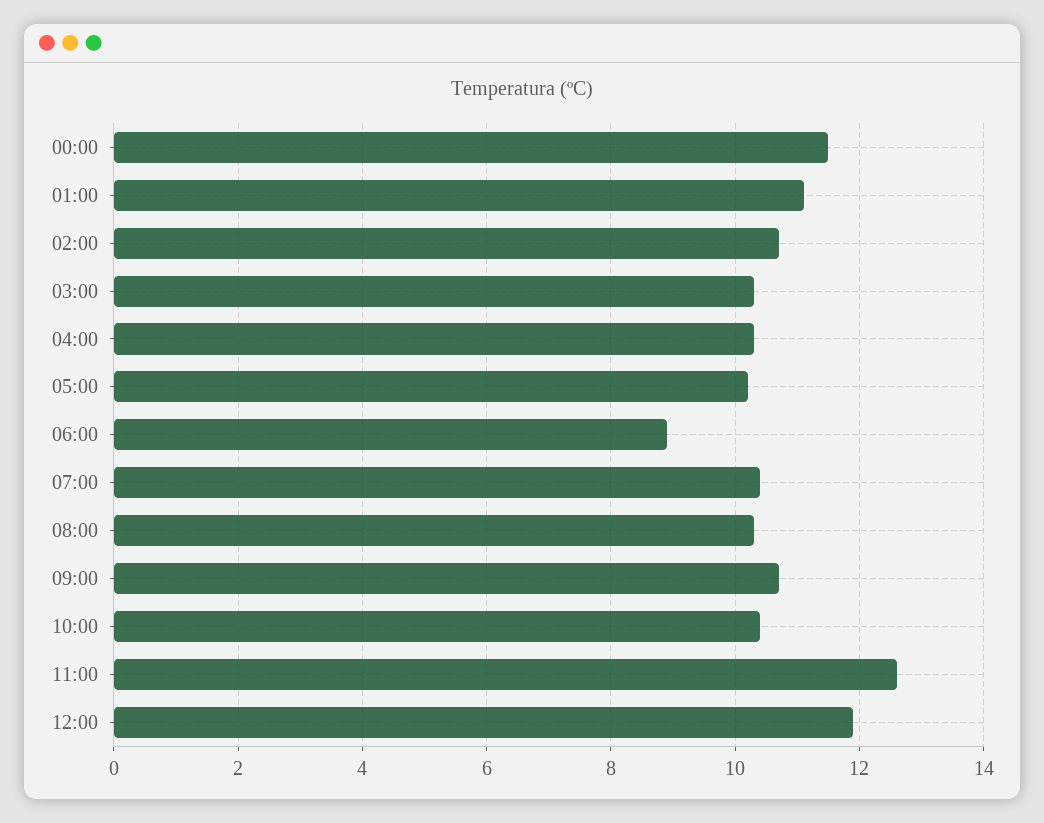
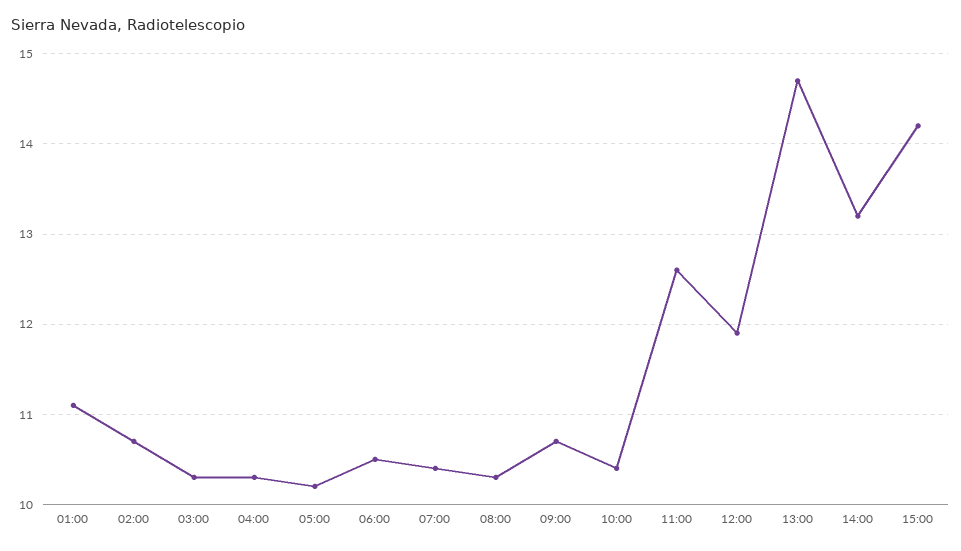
00:00: 11.5 -> none
06:00: 9 -> 10.5
13:00: none -> 14.7
14:00: none -> 13.2
15:00: none -> 14.2

